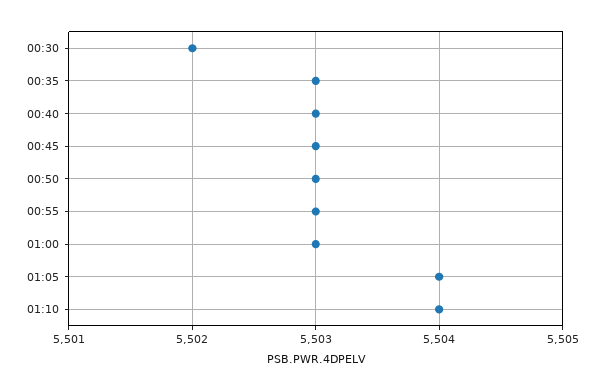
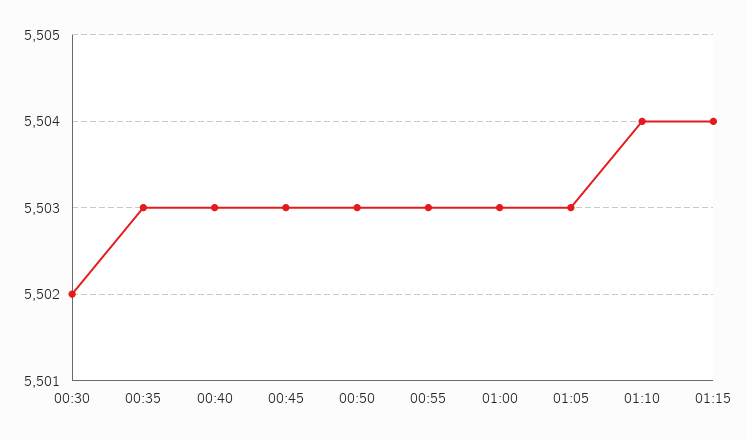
01:05: 5504 -> 5503
01:15: none -> 5504

